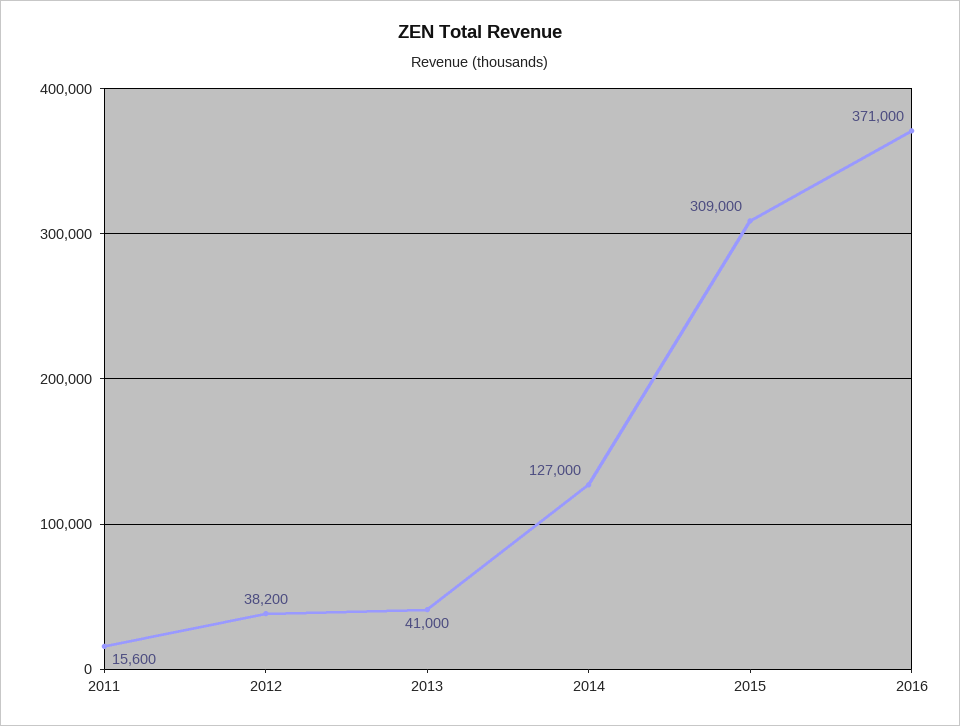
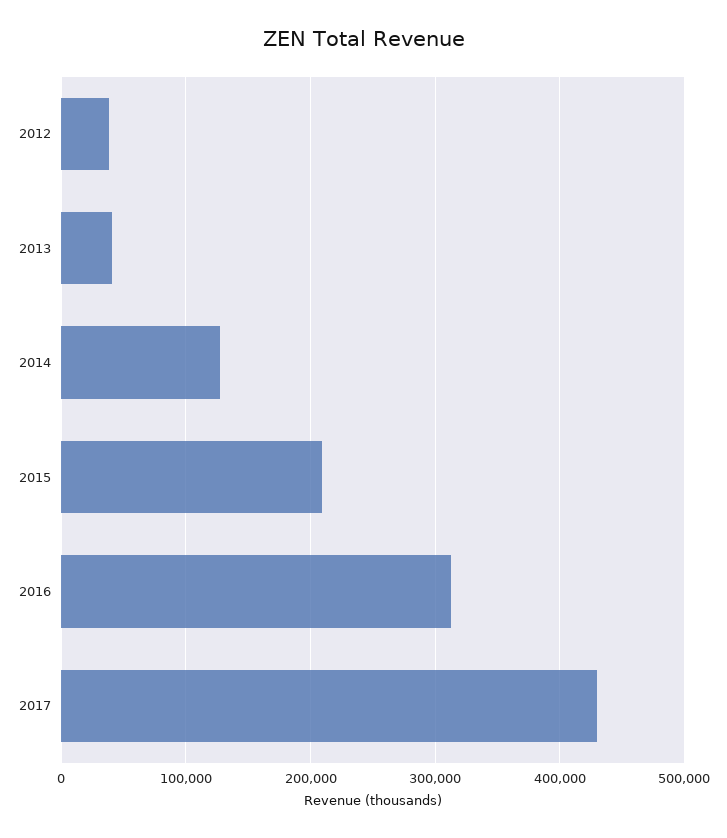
2011: 15600 -> none
2015: 309000 -> 210000
2016: 371000 -> 310000
2017: none -> 430000

